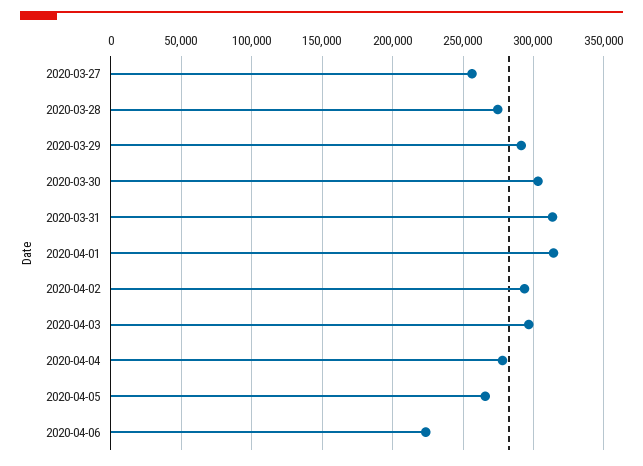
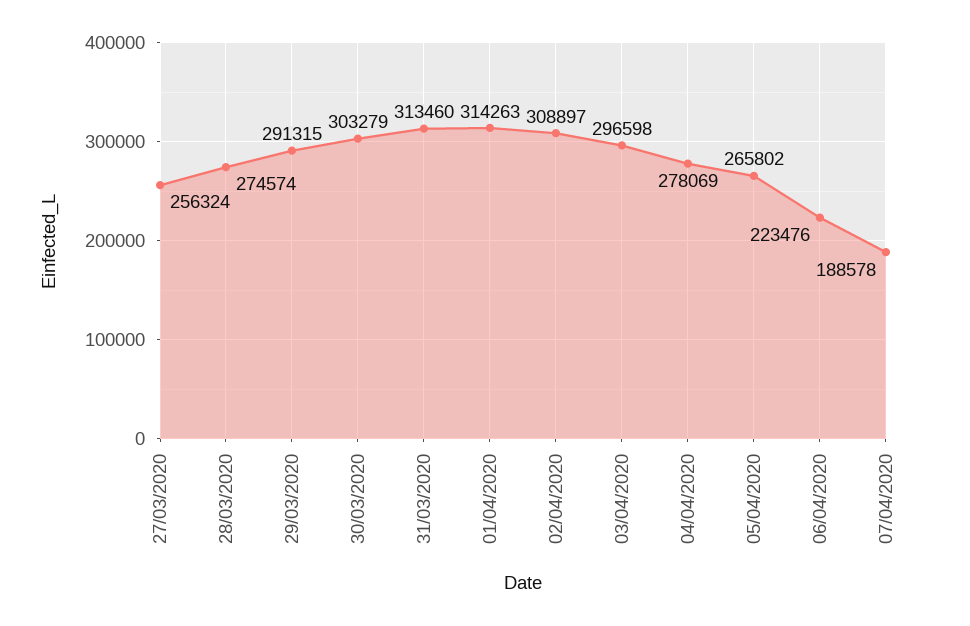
2020-04-02: 295000 -> 308897
07/04/2020: none -> 188578

